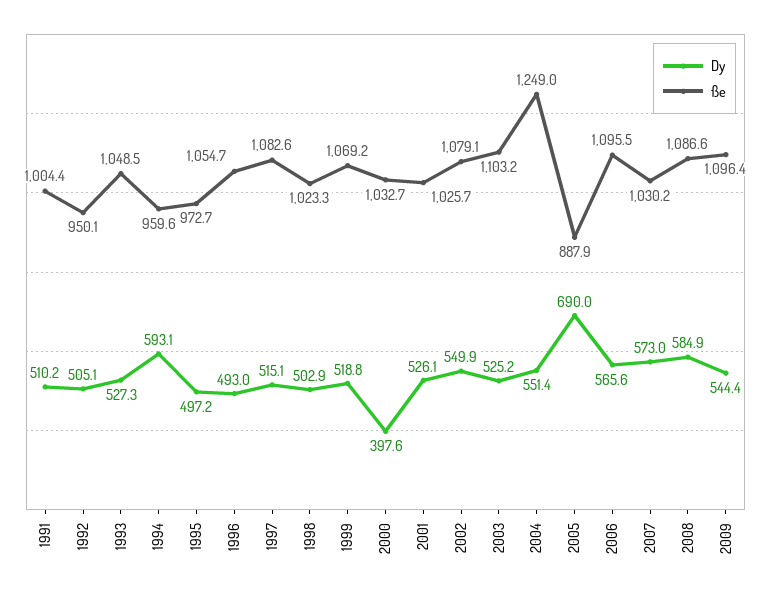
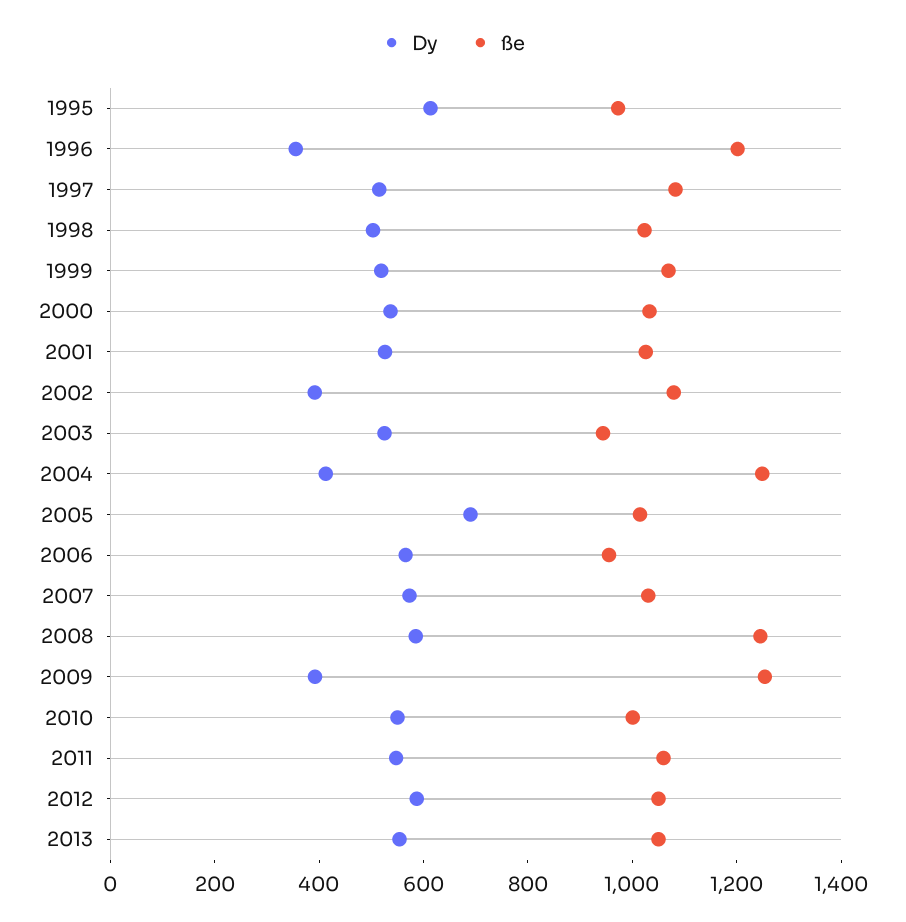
Dy, 1991: 510.2 -> none
ße, 1991: 1004.4 -> none
Dy, 1992: 505.1 -> none
ße, 1992: 950.1 -> none
Dy, 1993: 527.3 -> none
ße, 1993: 1048.5 -> none
Dy, 1994: 593.1 -> none
ße, 1994: 959.6 -> none
Dy, 1995: 497.2 -> 600
Dy, 1996: 493 -> 350
ße, 1996: 1054.7 -> 1200
Dy, 2000: 397.6 -> 550
Dy, 2002: 549.9 -> 400
ße, 2003: 1103.2 -> 950
Dy, 2004: 551.4 -> 400
ße, 2005: 887.9 -> 1000
ße, 2006: 1095.5 -> 950
ße, 2008: 1086.6 -> 1250
Dy, 2009: 544.4 -> 400
ße, 2009: 1096.4 -> 1250
Dy, 2010: none -> 550
ße, 2010: none -> 1000
Dy, 2011: none -> 550
ße, 2011: none -> 1050
Dy, 2012: none -> 600
ße, 2012: none -> 1050
Dy, 2013: none -> 550
ße, 2013: none -> 1050

